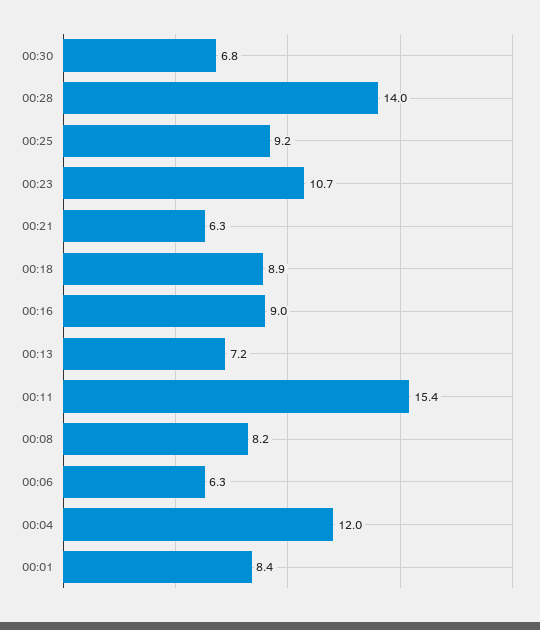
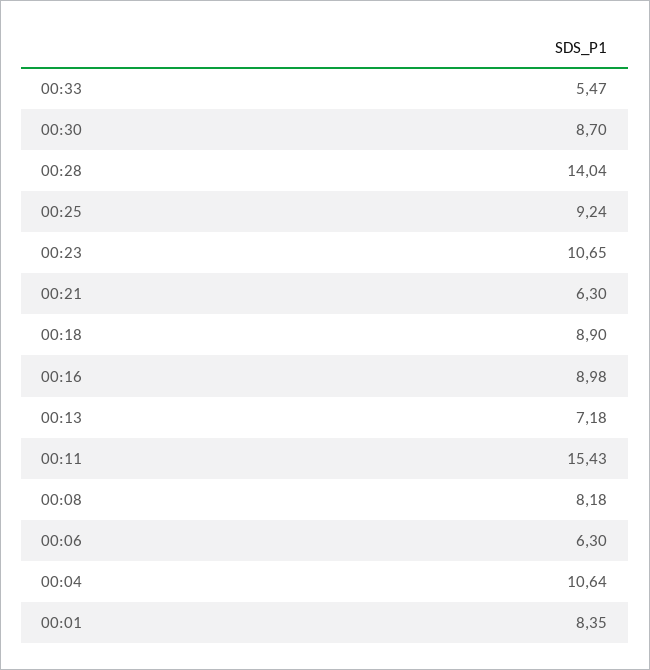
00:30: 6.8 -> 8.7
00:04: 12 -> 10.64
00:33: none -> 5.47

